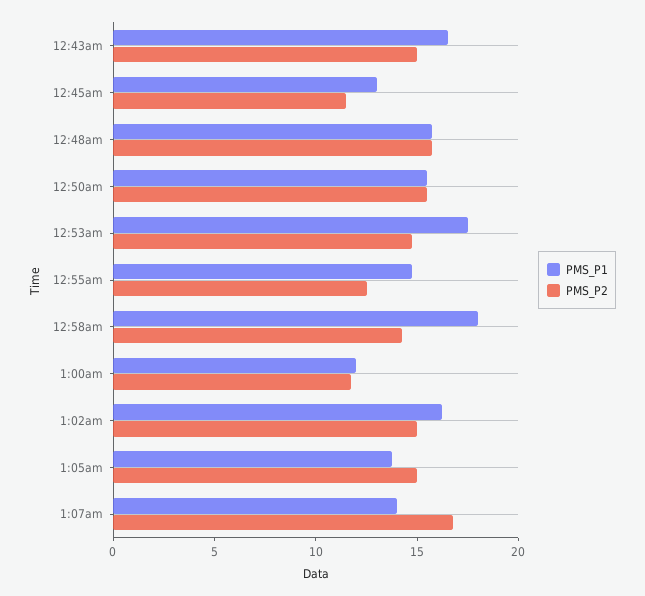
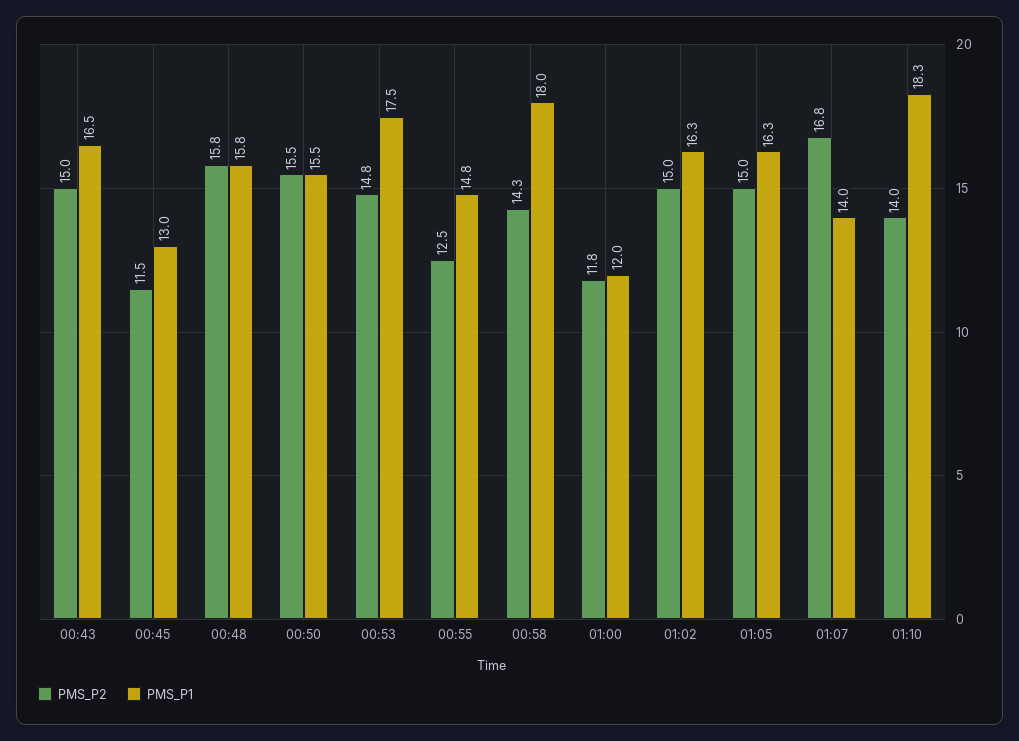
PMS_P1, 1:05am: 14 -> 16.3
PMS_P2, 01:10: none -> 14
PMS_P1, 01:10: none -> 18.3

